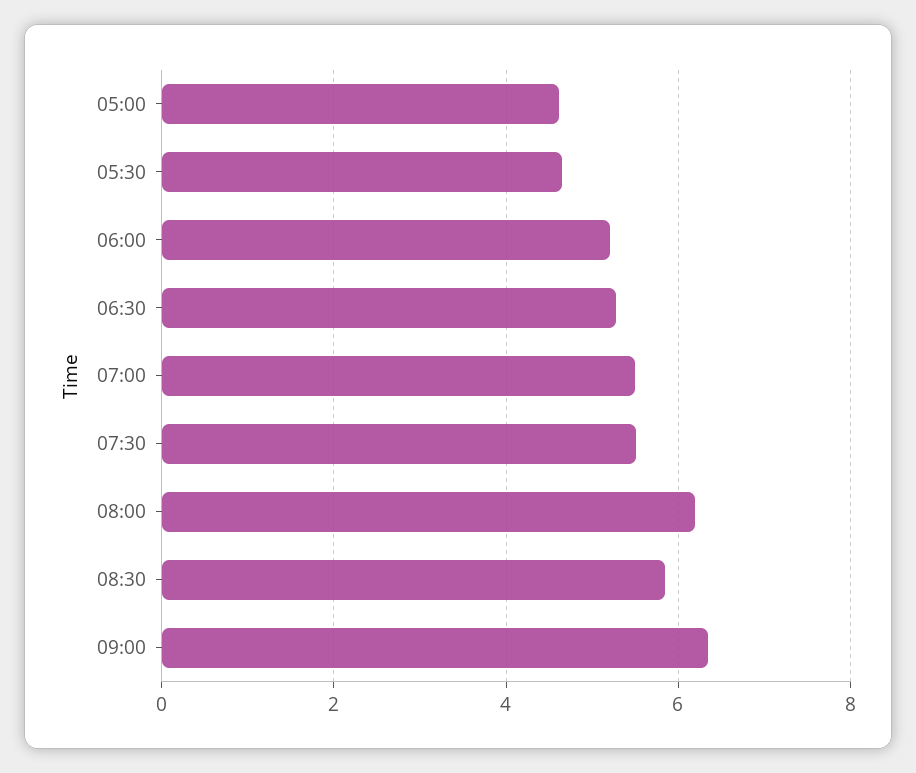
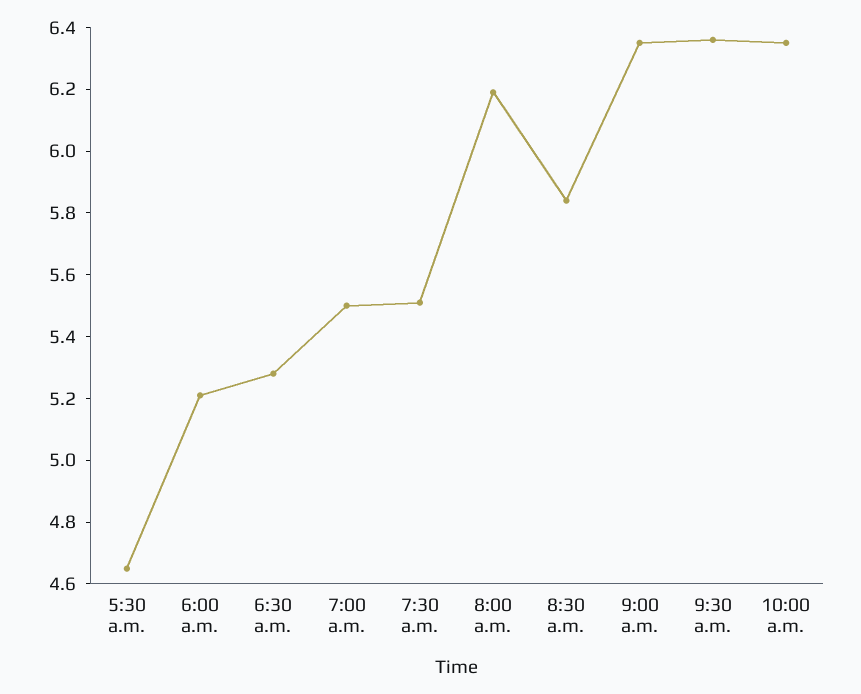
05:00: 4.6 -> none
9:30 a.m.: none -> 6.35
10:00 a.m.: none -> 6.35

